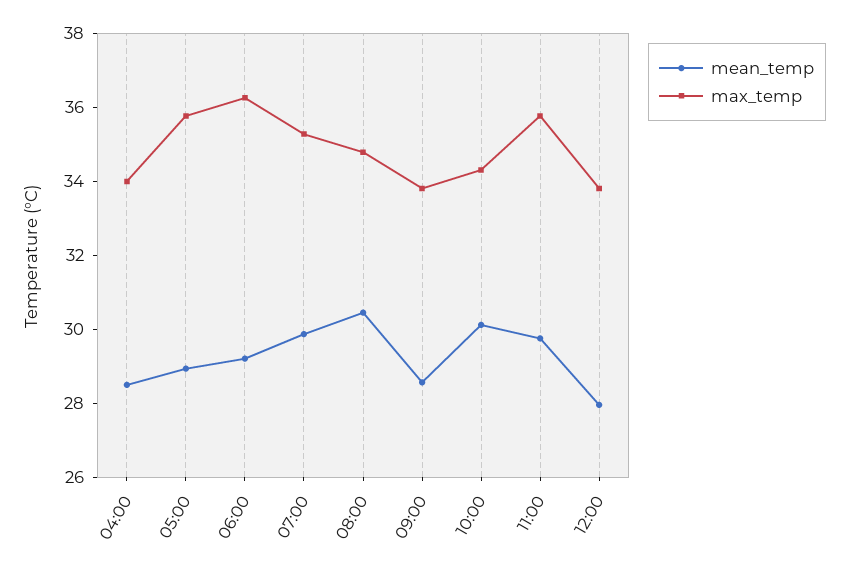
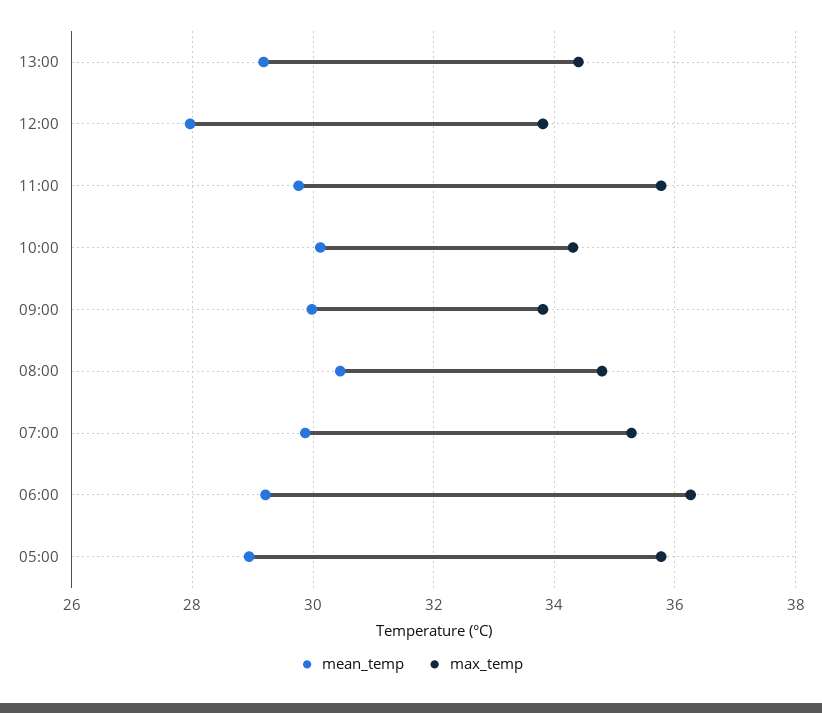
mean_temp, 04:00: 28.5 -> none
max_temp, 04:00: 34 -> none
mean_temp, 09:00: 28.5 -> 30
mean_temp, 13:00: none -> 29.2
max_temp, 13:00: none -> 34.4

